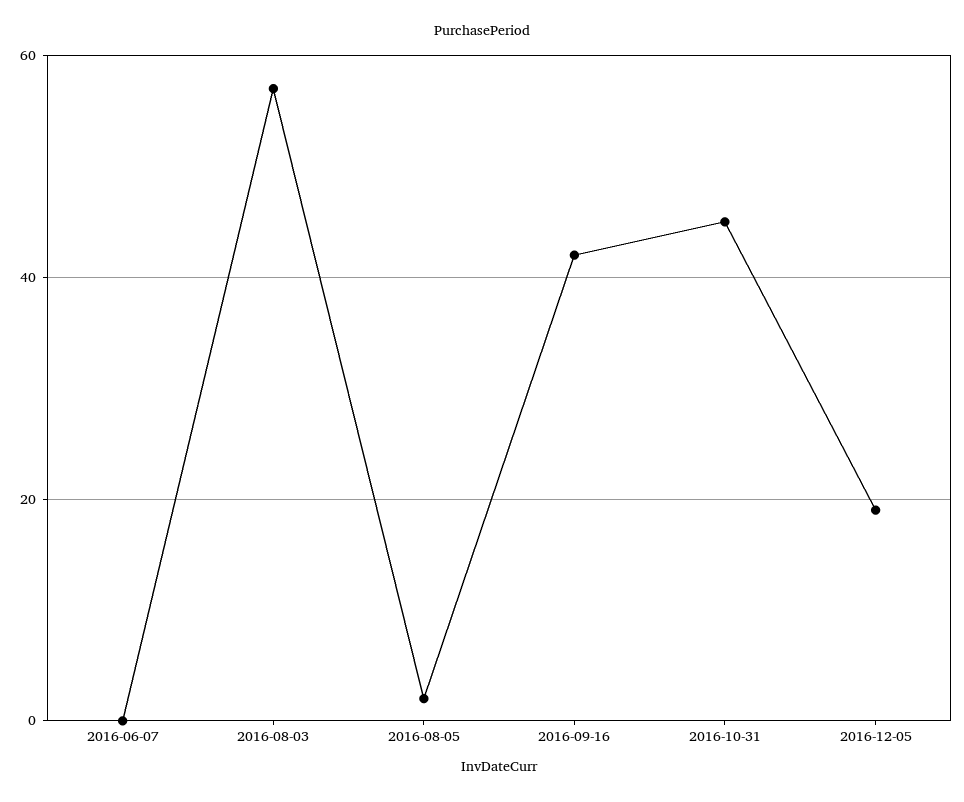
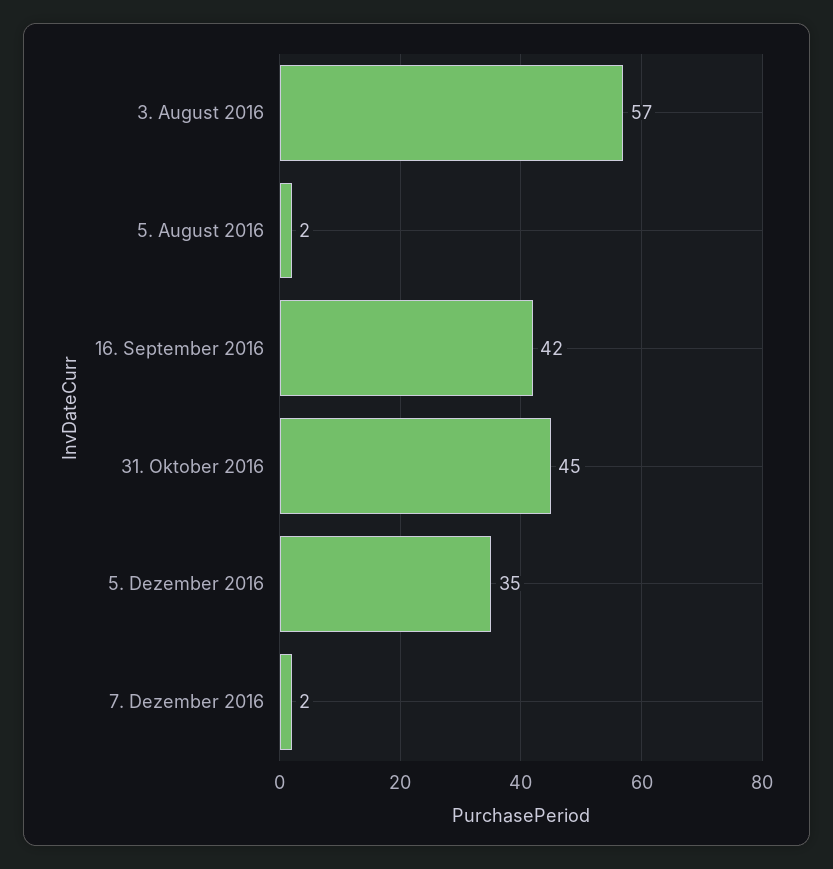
2016-06-07: 0 -> none
2016-12-05: 20 -> 35
7. Dezember 2016: none -> 2

